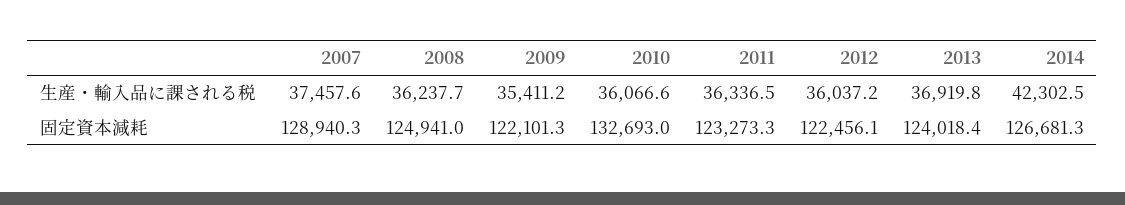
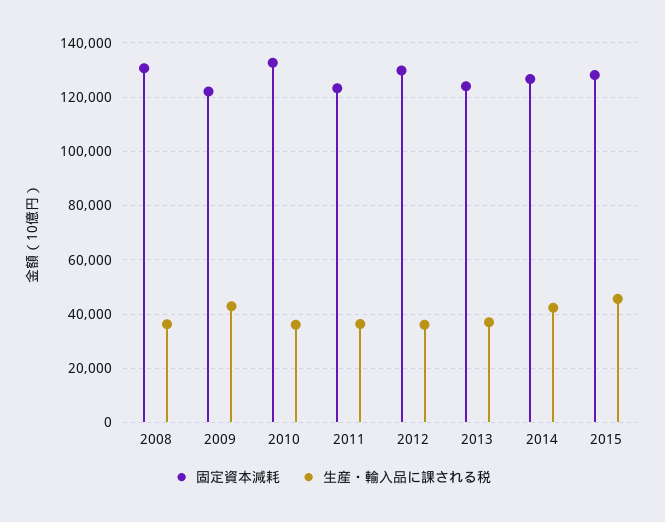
生産・輸入品に課される税, 2007: 37457.6 -> none
生産・輸入品に課される税, 2009: 35411.2 -> 42500
固定資本減耗, 2007: 128940.3 -> none
固定資本減耗, 2008: 124941 -> 130000
固定資本減耗, 2012: 122456.1 -> 130000
固定資本減耗, 2015: none -> 127500
生産・輸入品に課される税, 2015: none -> 45000

